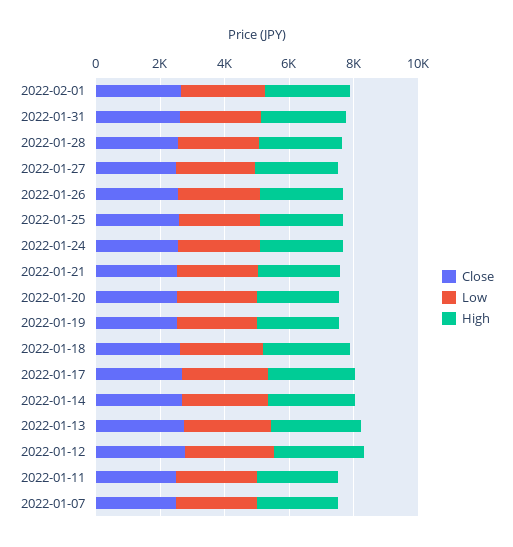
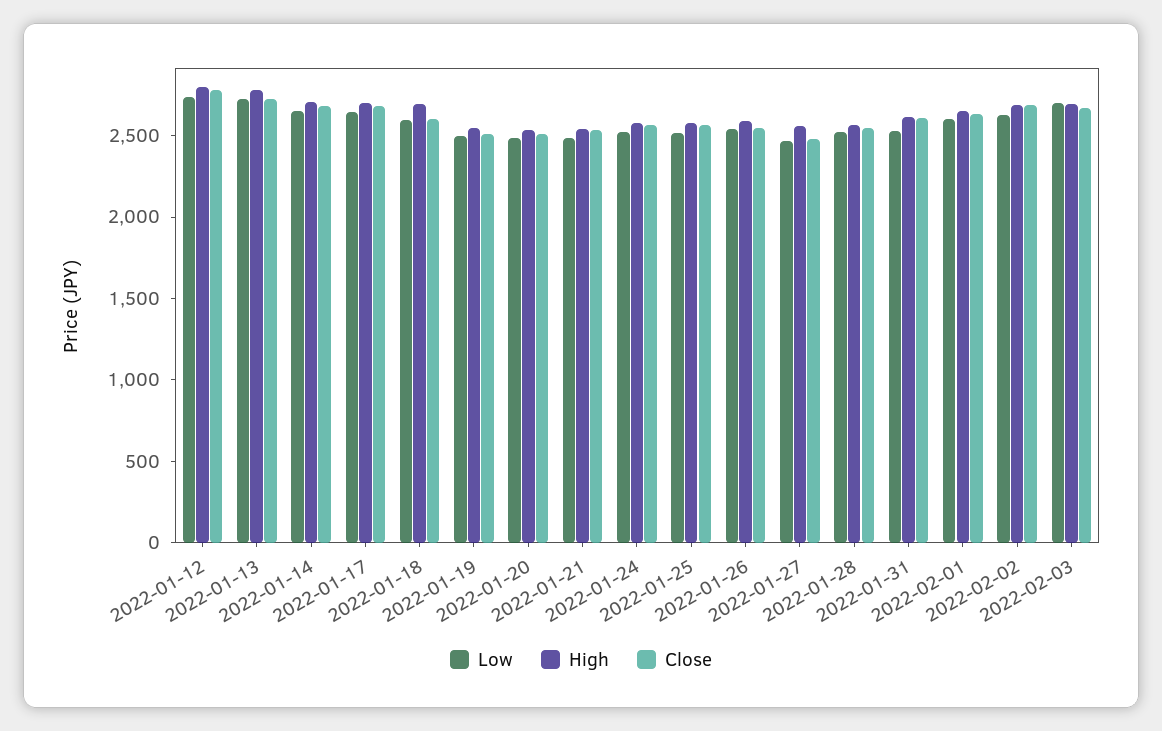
Close, 2022-01-11: 2500 -> none
Low, 2022-01-11: 2500 -> none
High, 2022-01-11: 2500 -> none
Close, 2022-01-07: 2500 -> none
Low, 2022-01-07: 2500 -> none
High, 2022-01-07: 2500 -> none
Low, 2022-02-02: none -> 2600
High, 2022-02-02: none -> 2700
Close, 2022-02-02: none -> 2700
Low, 2022-02-03: none -> 2700
High, 2022-02-03: none -> 2700
Close, 2022-02-03: none -> 2700

